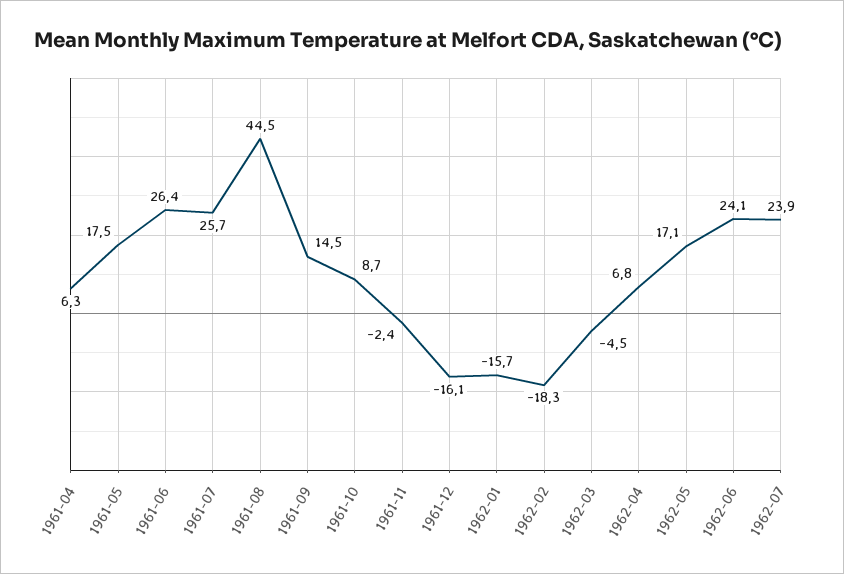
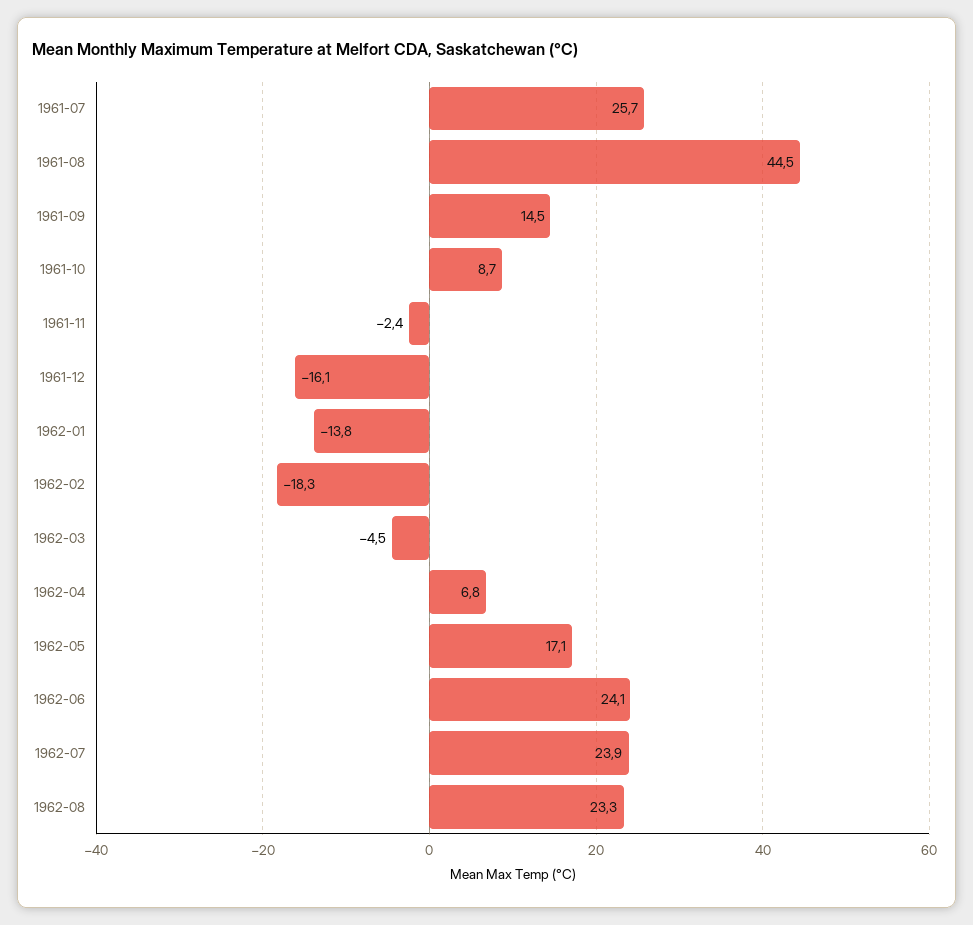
1961-04: 6.3 -> none
1961-05: 17.5 -> none
1961-06: 26.4 -> none
1962-01: -15.7 -> -13.8
1962-08: none -> 23.3

